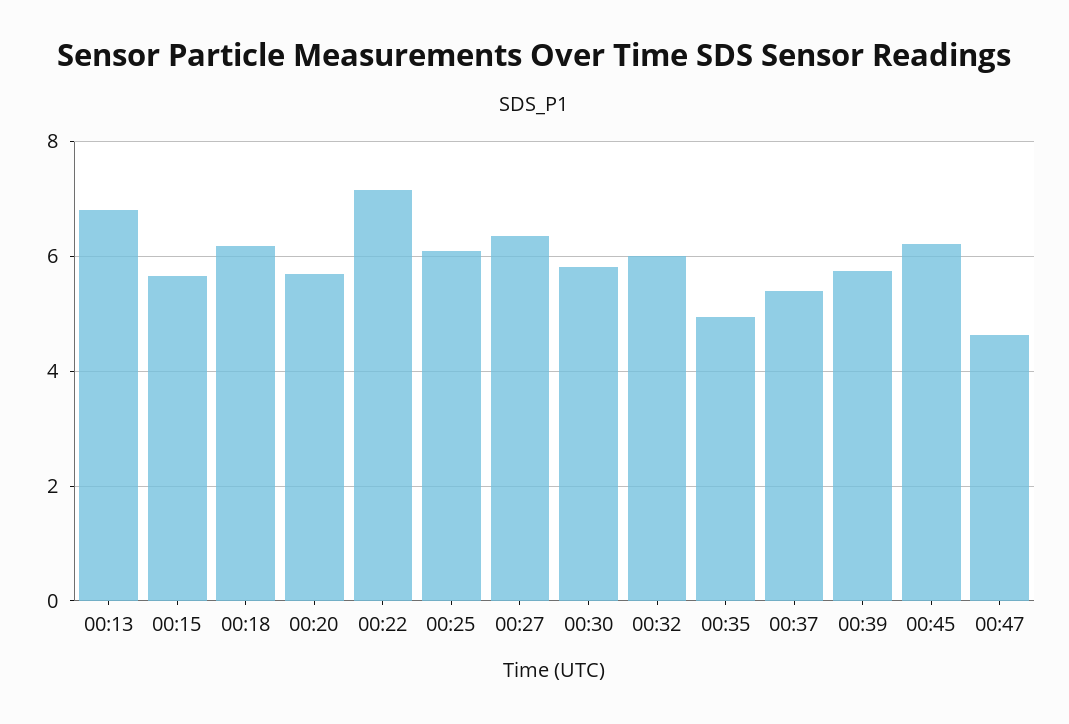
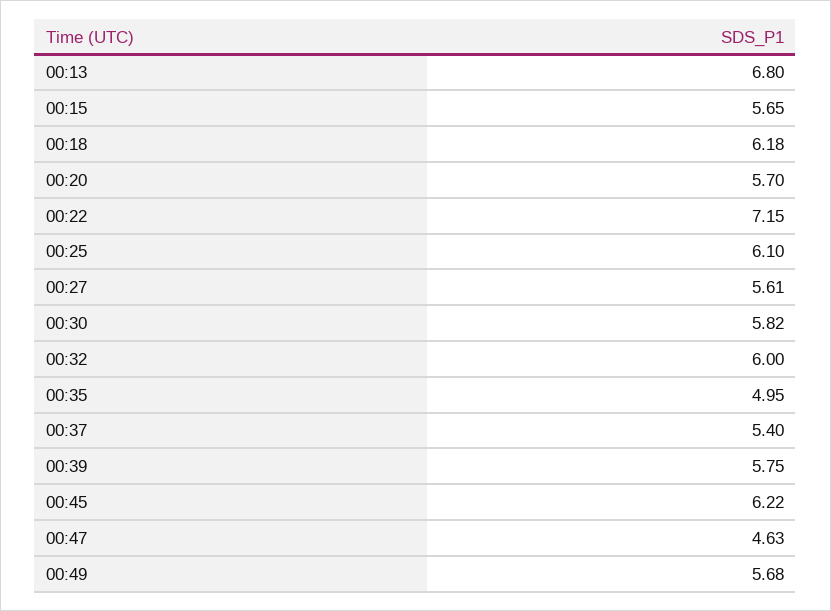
00:27: 6.4 -> 5.61
00:49: none -> 5.68

